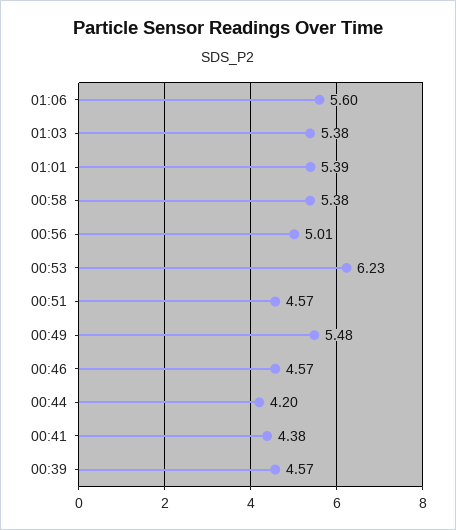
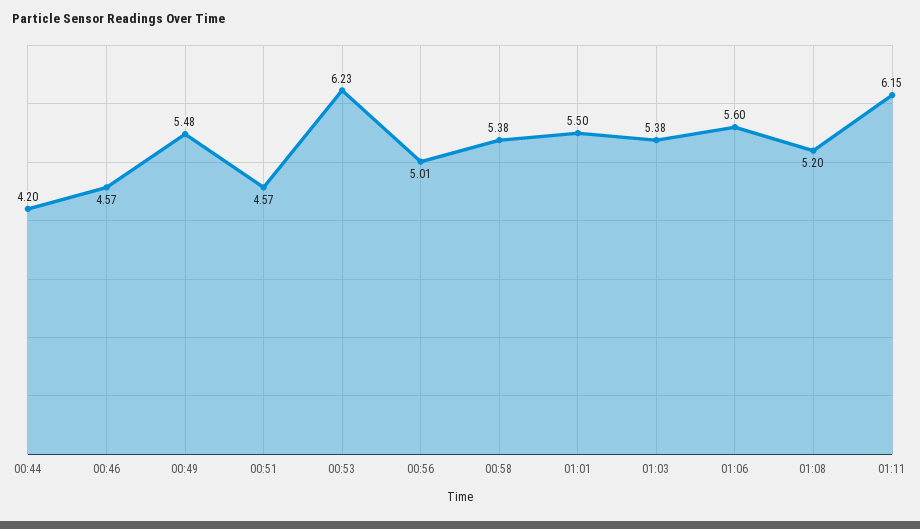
01:01: 5.39 -> 5.5
00:41: 4.38 -> none
00:39: 4.57 -> none
01:08: none -> 5.2
01:11: none -> 6.15

